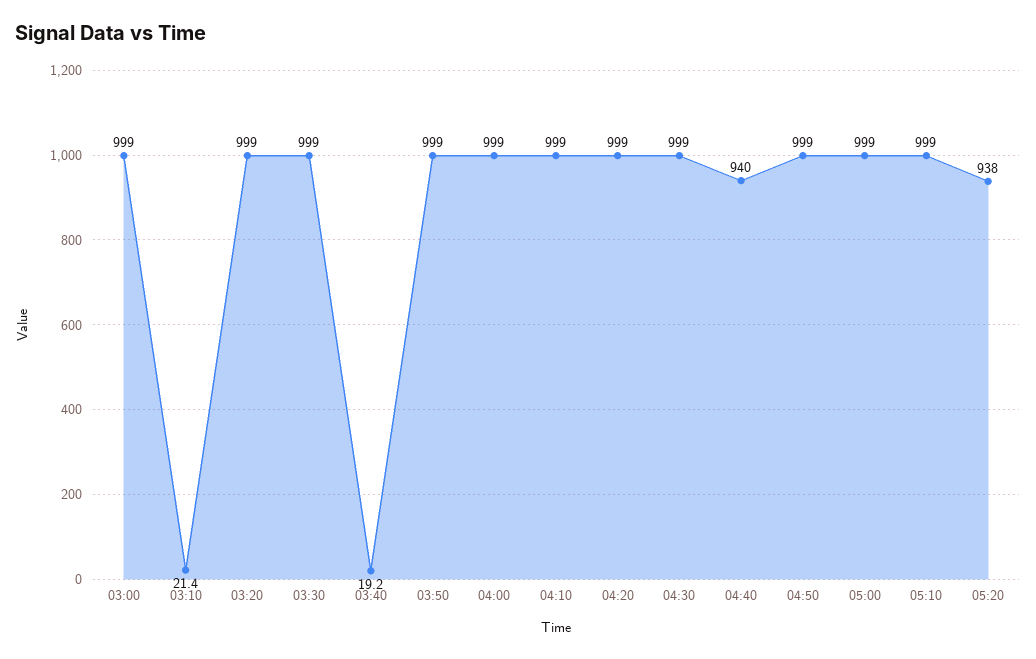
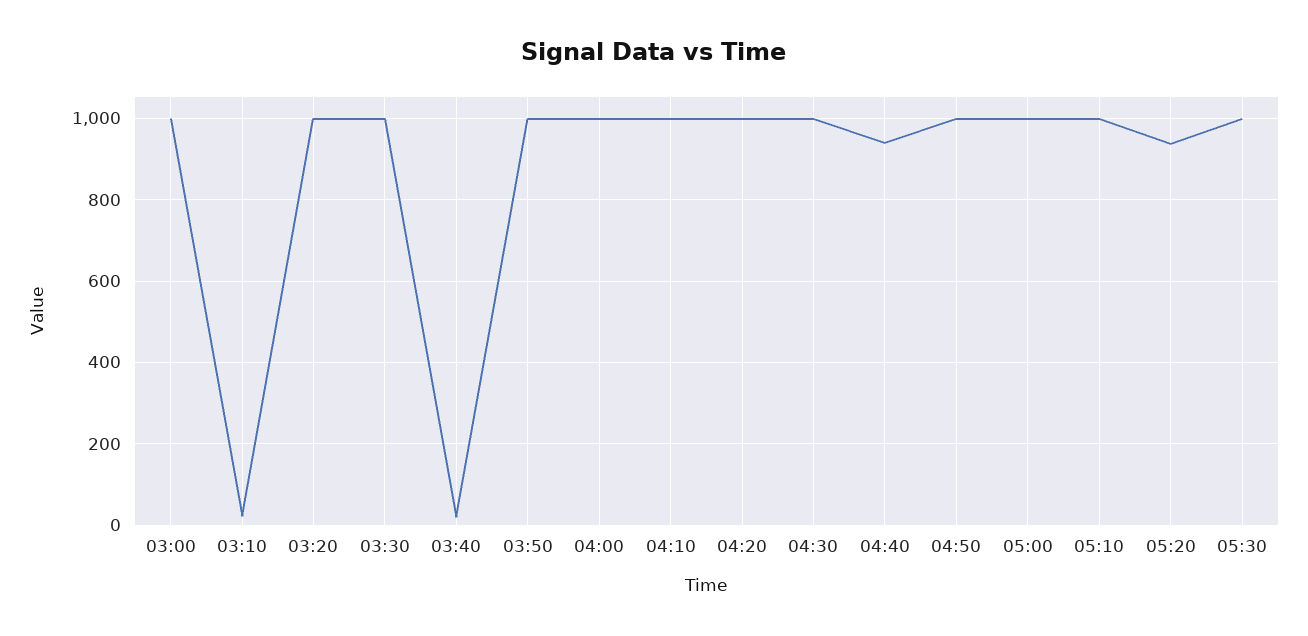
05:30: none -> 1000

